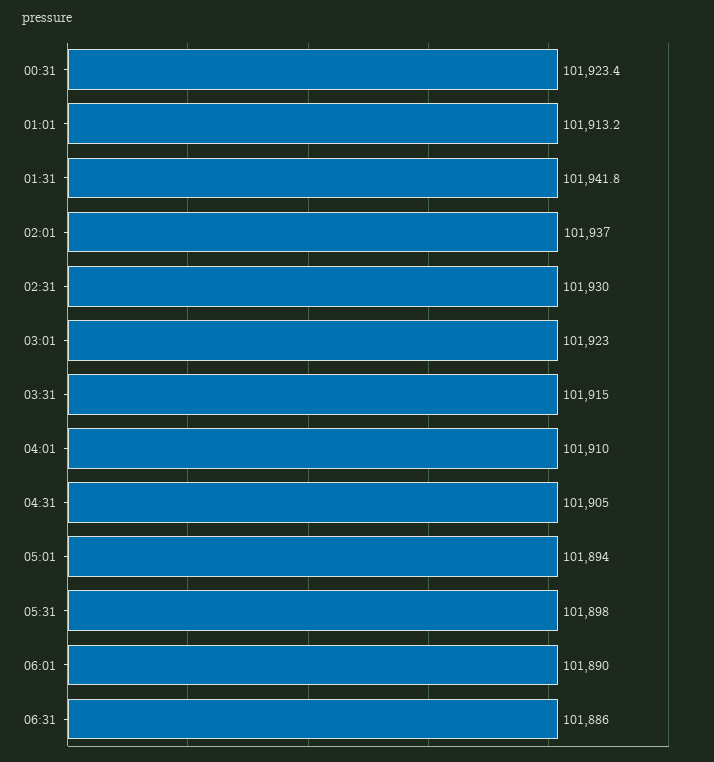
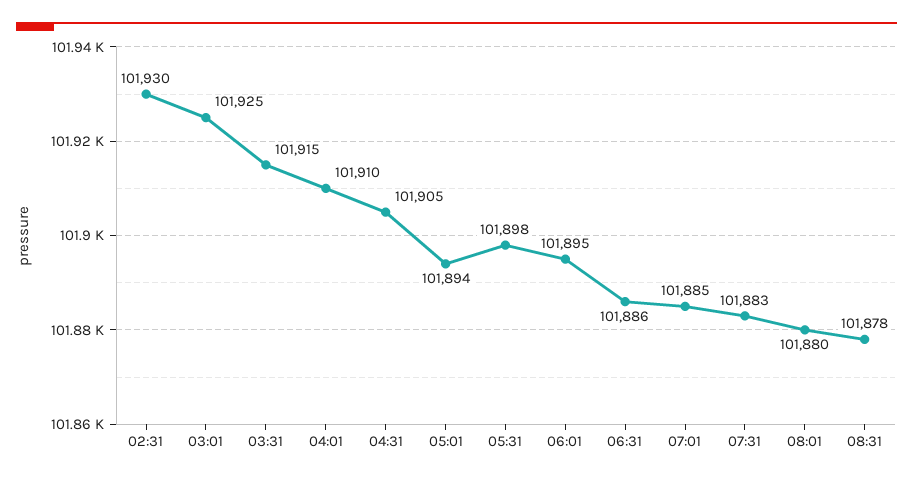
00:31: 101923.4 -> none
01:01: 101913.2 -> none
01:31: 101941.8 -> none
02:01: 101937 -> none
03:01: 101923 -> 101925
06:01: 101890 -> 101895
07:01: none -> 101885
07:31: none -> 101883
08:01: none -> 101880
08:31: none -> 101878

